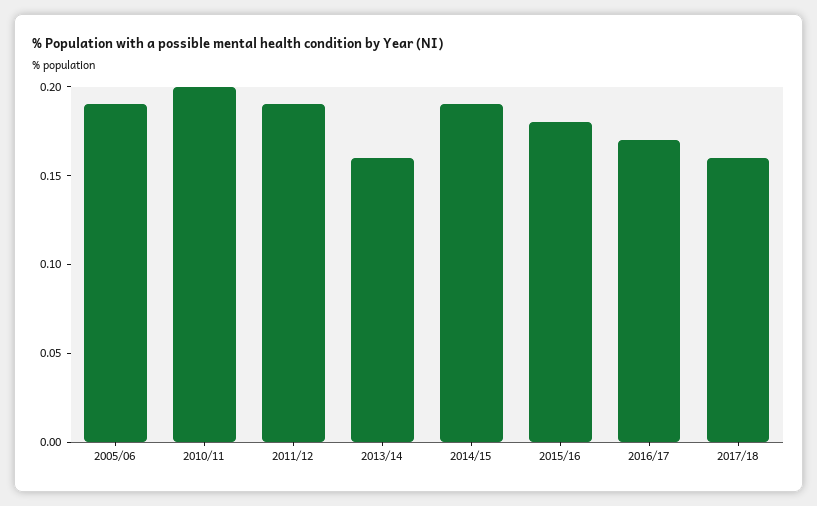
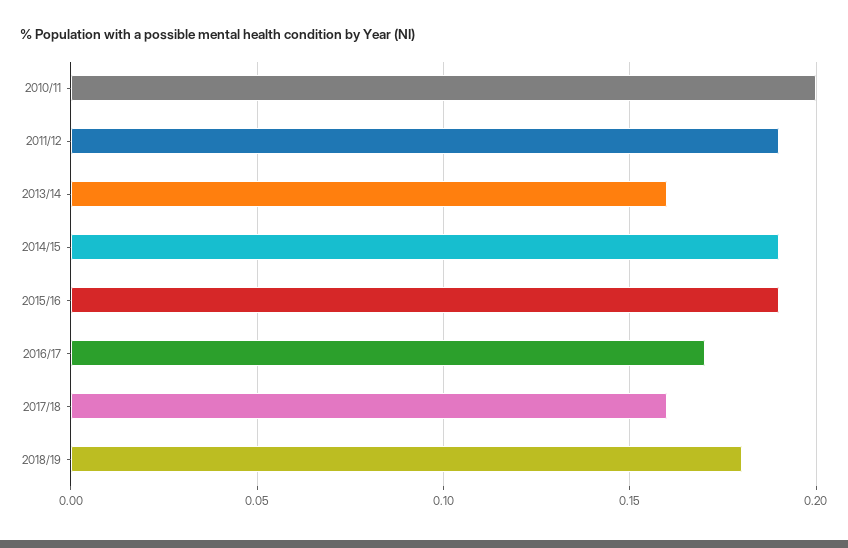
2005/06: 0.19 -> none
2015/16: 0.18 -> 0.19
2018/19: none -> 0.18

